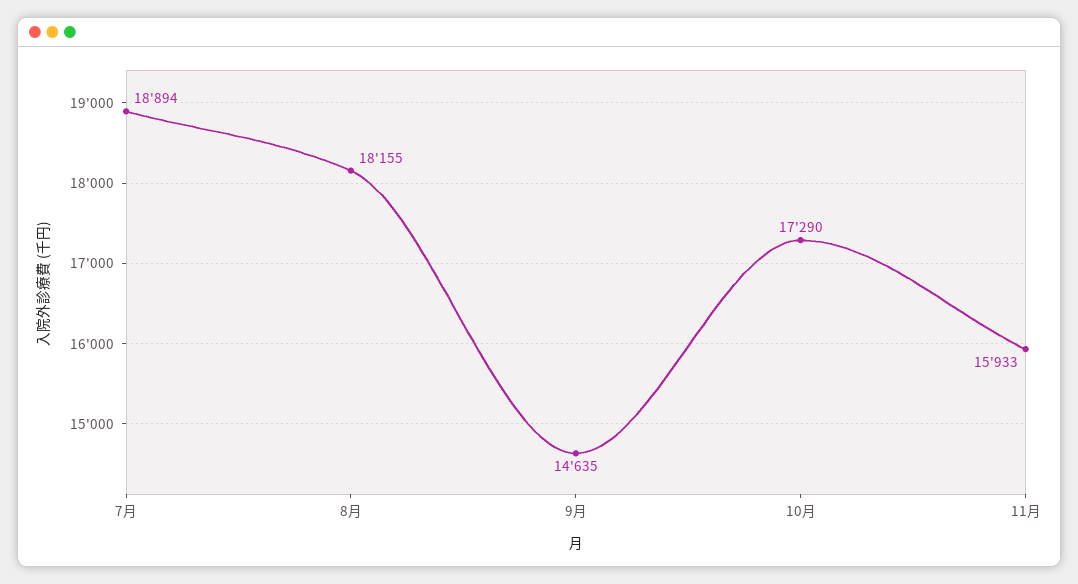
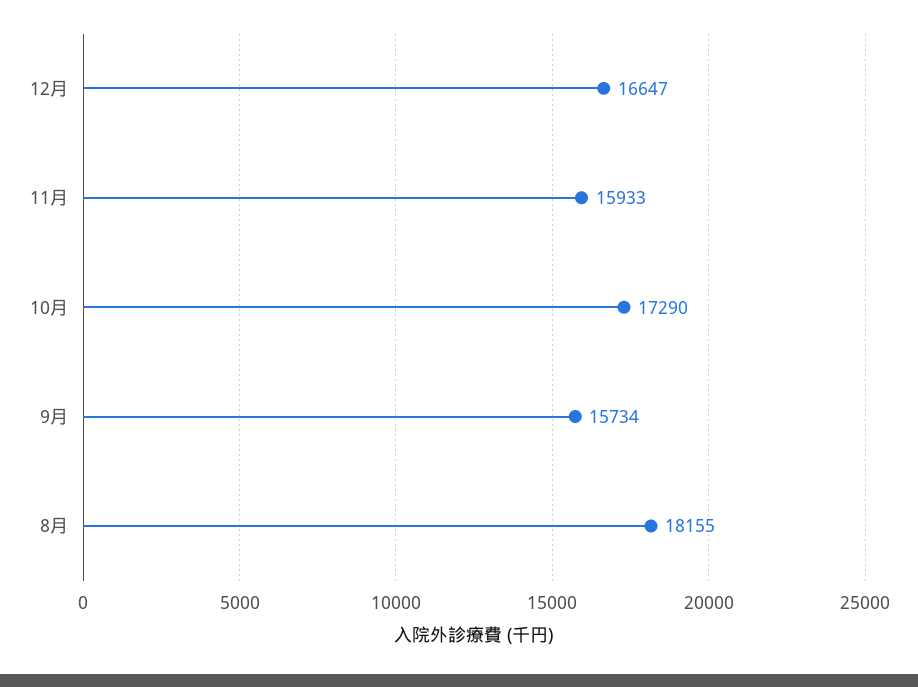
7月: 18894 -> none
9月: 14635 -> 15734
12月: none -> 16647

